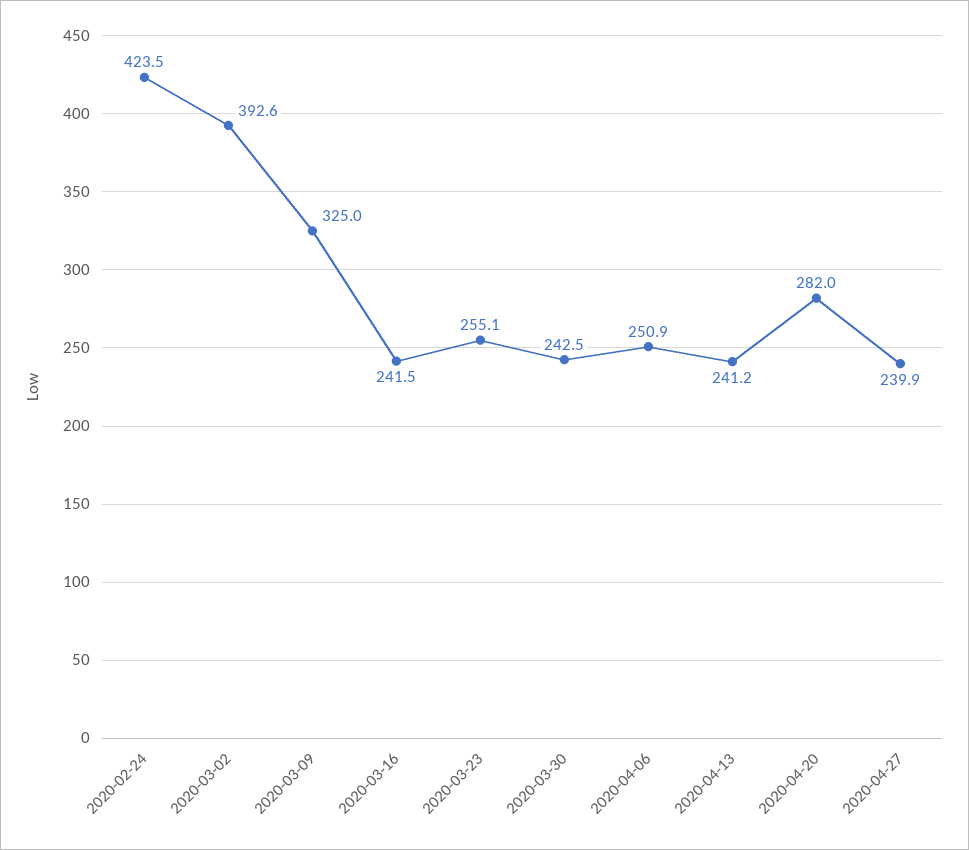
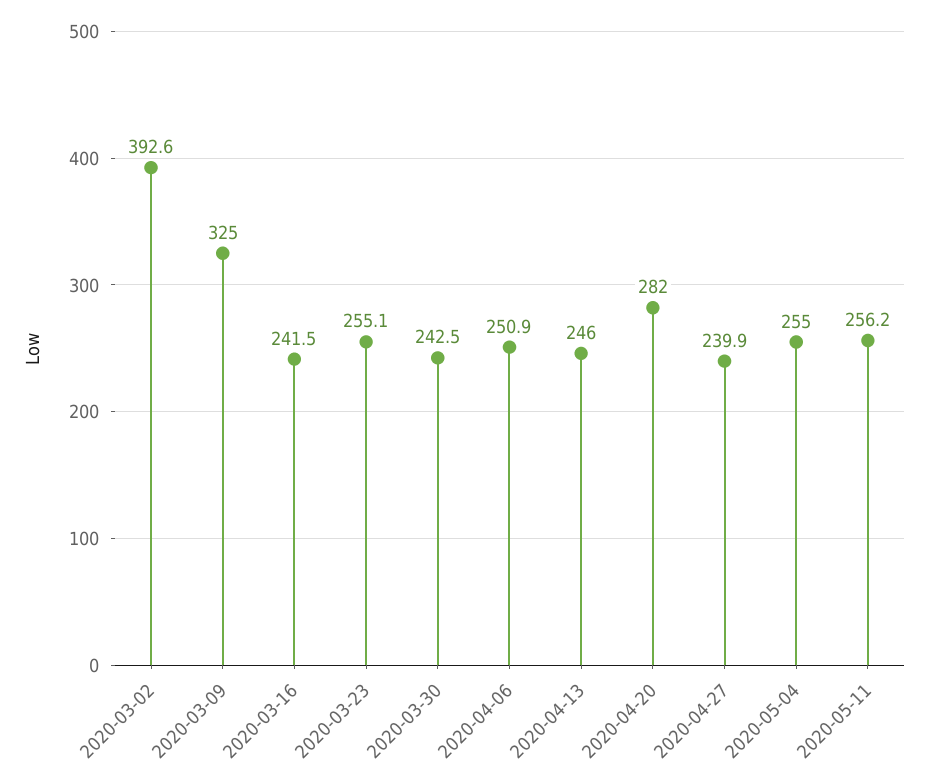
2020-02-24: 423.5 -> none
2020-04-13: 241.2 -> 246
2020-05-04: none -> 255
2020-05-11: none -> 256.2

